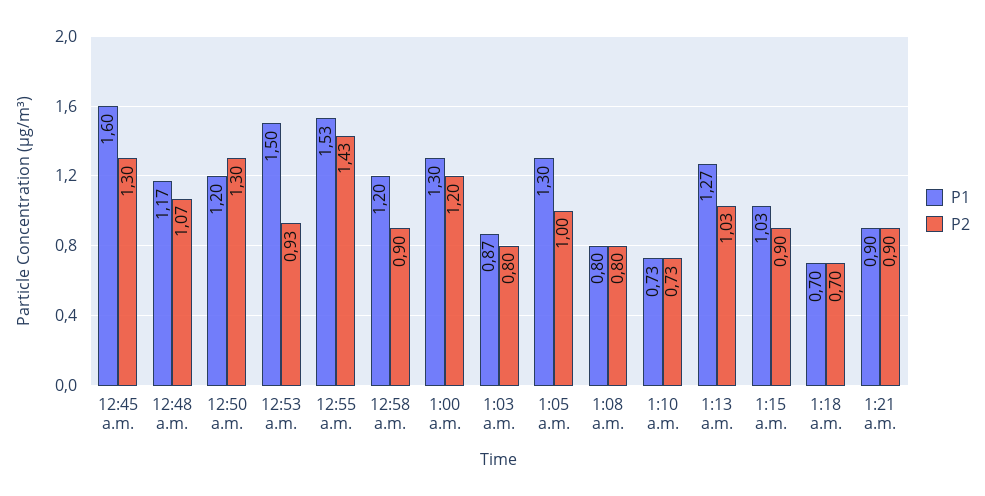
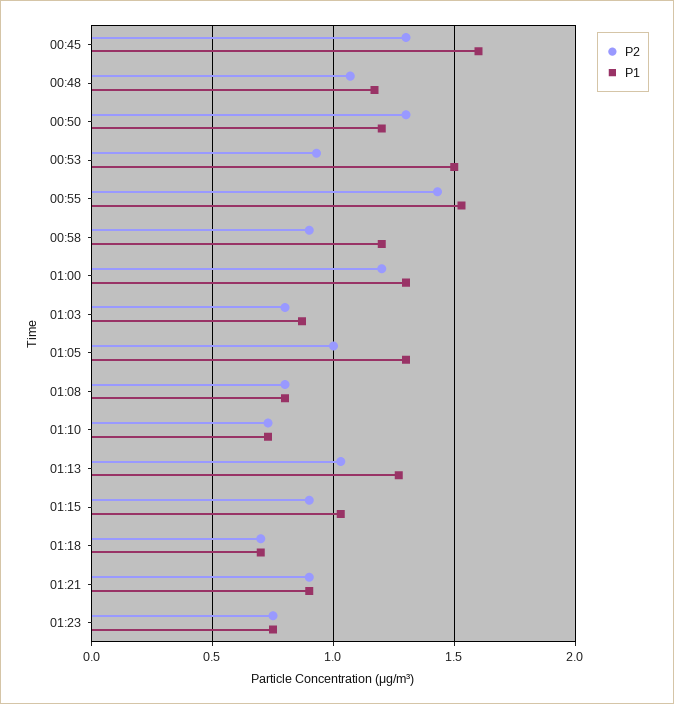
P2, 01:23: none -> 0.75
P1, 01:23: none -> 0.75

